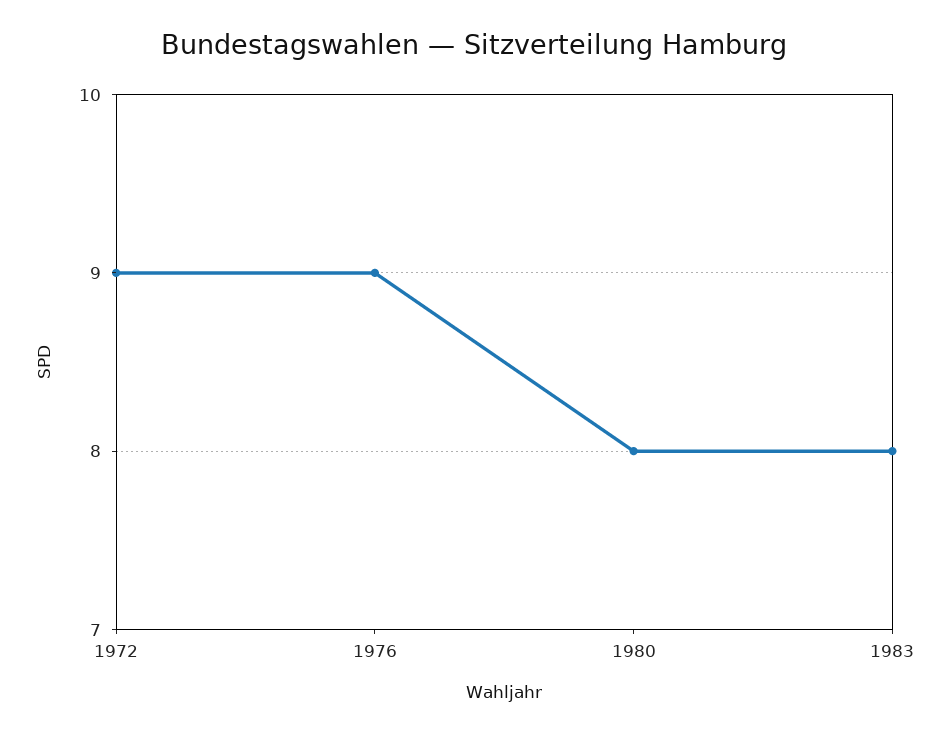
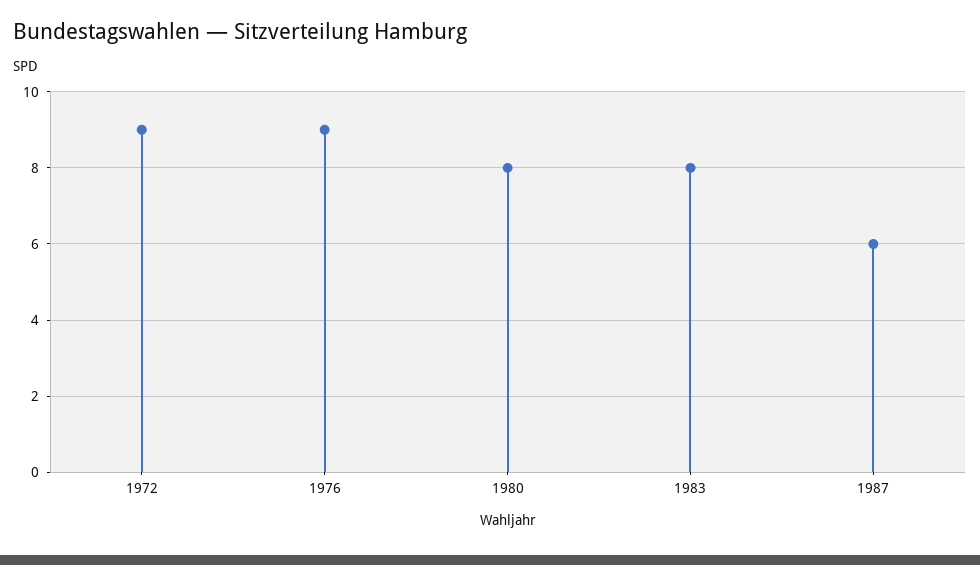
1987: none -> 6

